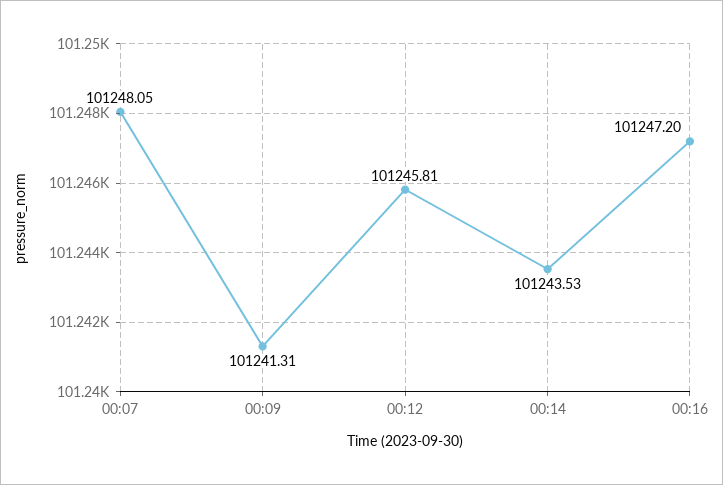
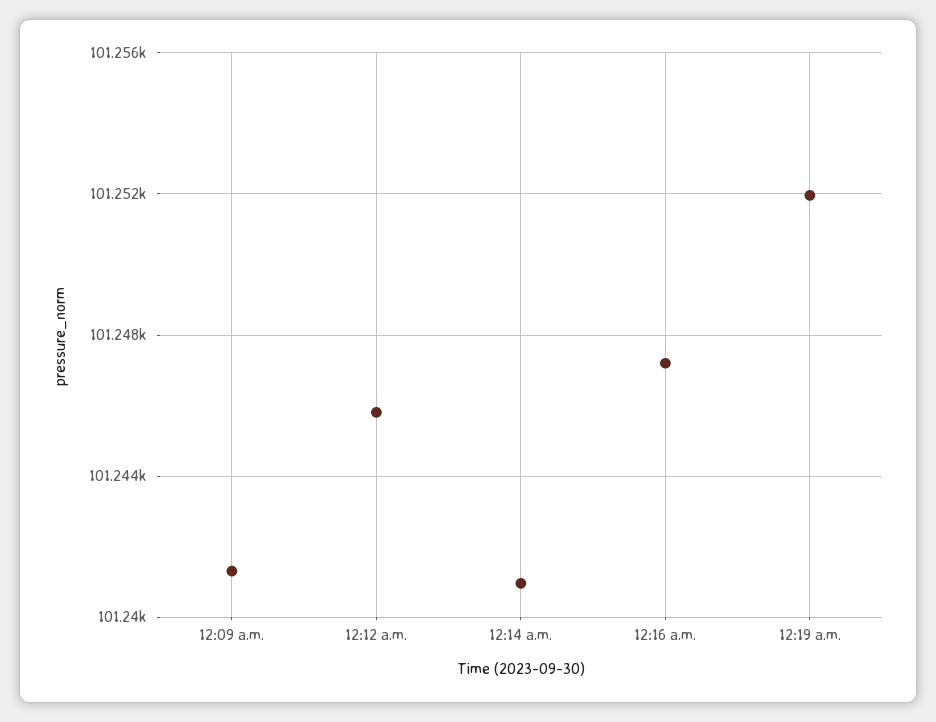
00:07: 101248.05 -> none
00:14: 101243.53 -> 101241
12:19 a.m.: none -> 101252

